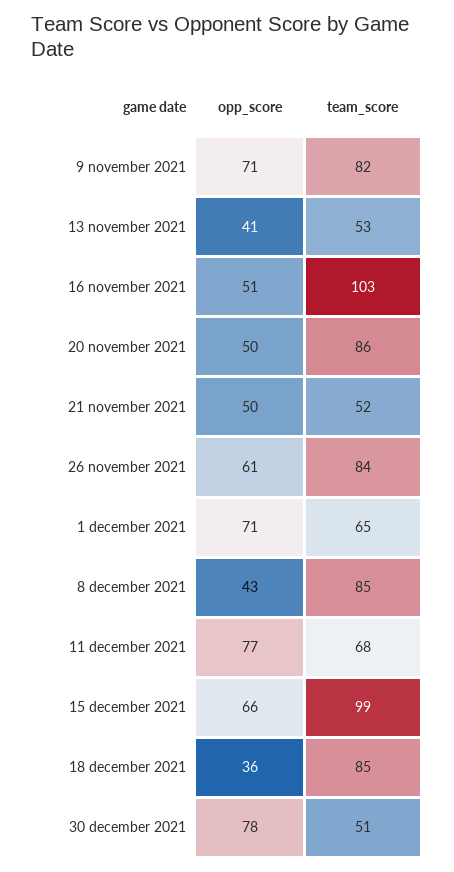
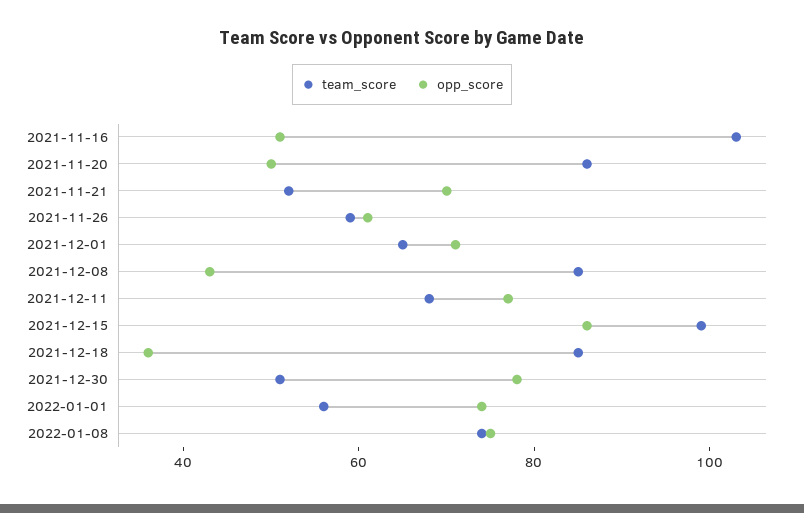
opp_score, 9 november 2021: 71 -> none
team_score, 9 november 2021: 82 -> none
opp_score, 13 november 2021: 41 -> none
team_score, 13 november 2021: 53 -> none
opp_score, 21 november 2021: 50 -> 70
team_score, 26 november 2021: 84 -> 60
opp_score, 15 december 2021: 66 -> 85
team_score, 2022-01-01: none -> 55
opp_score, 2022-01-01: none -> 75
team_score, 2022-01-08: none -> 75
opp_score, 2022-01-08: none -> 75

